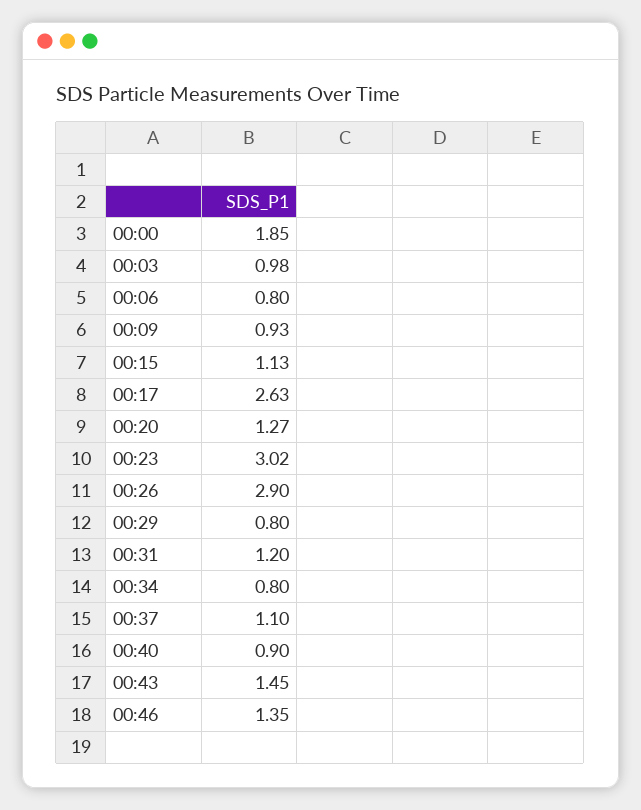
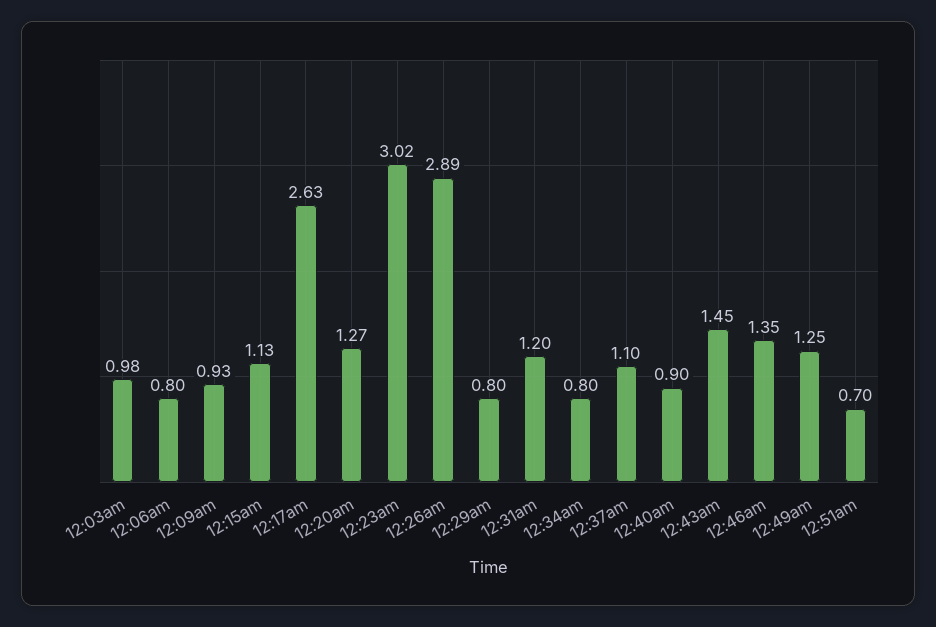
00:00: 1.85 -> none
00:26: 2.9 -> 2.89
12:49am: none -> 1.25
12:51am: none -> 0.7

